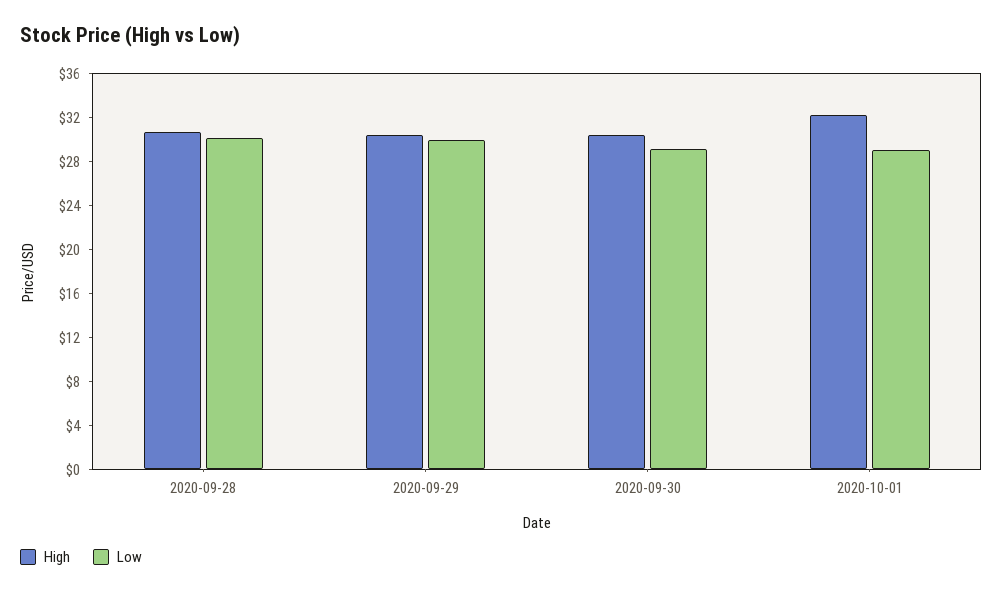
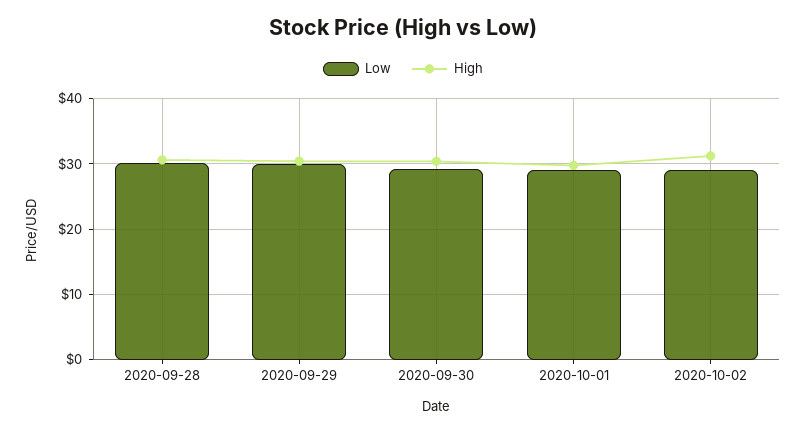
High, 2020-10-01: 32 -> 30
Low, 2020-10-02: none -> 29
High, 2020-10-02: none -> 31

